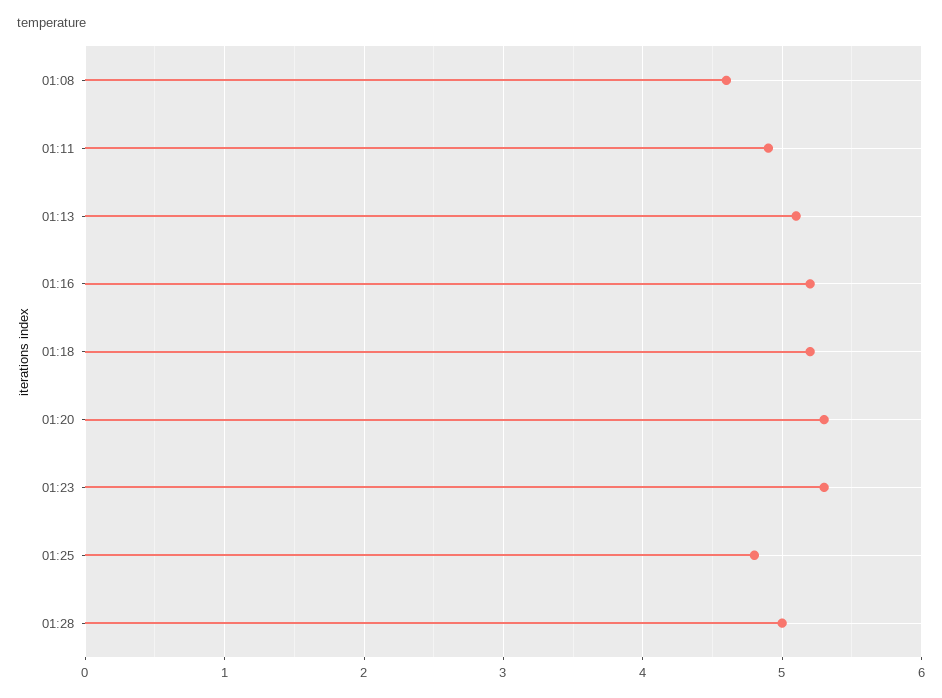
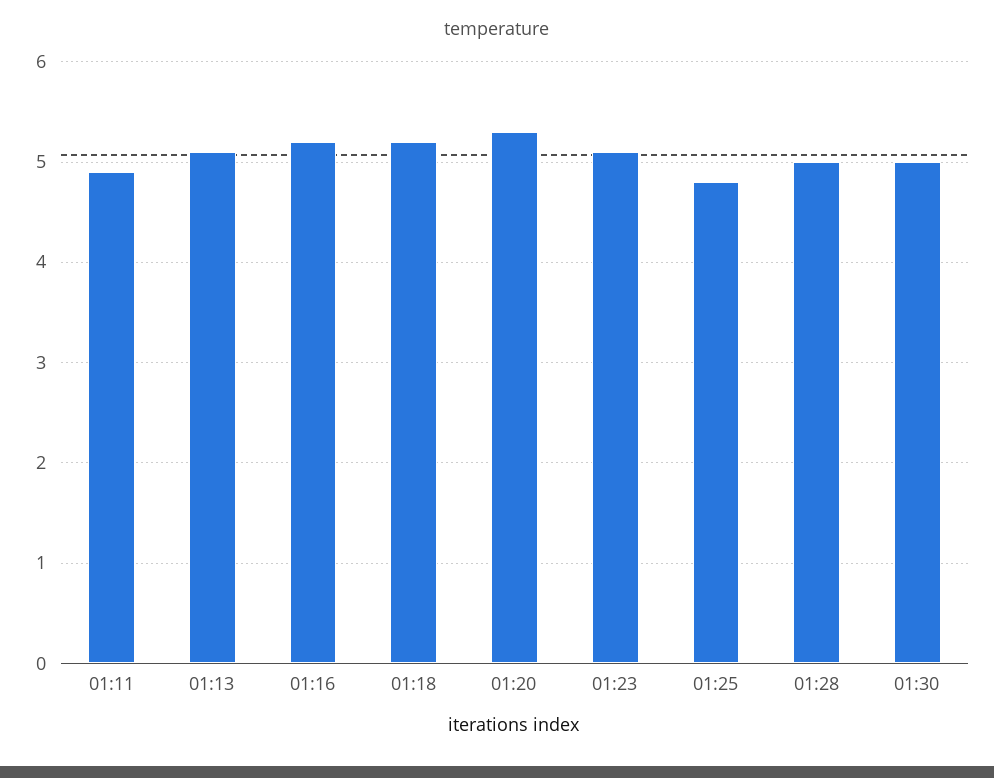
01:08: 4.6 -> none
01:23: 5.3 -> 5.1
01:30: none -> 5

